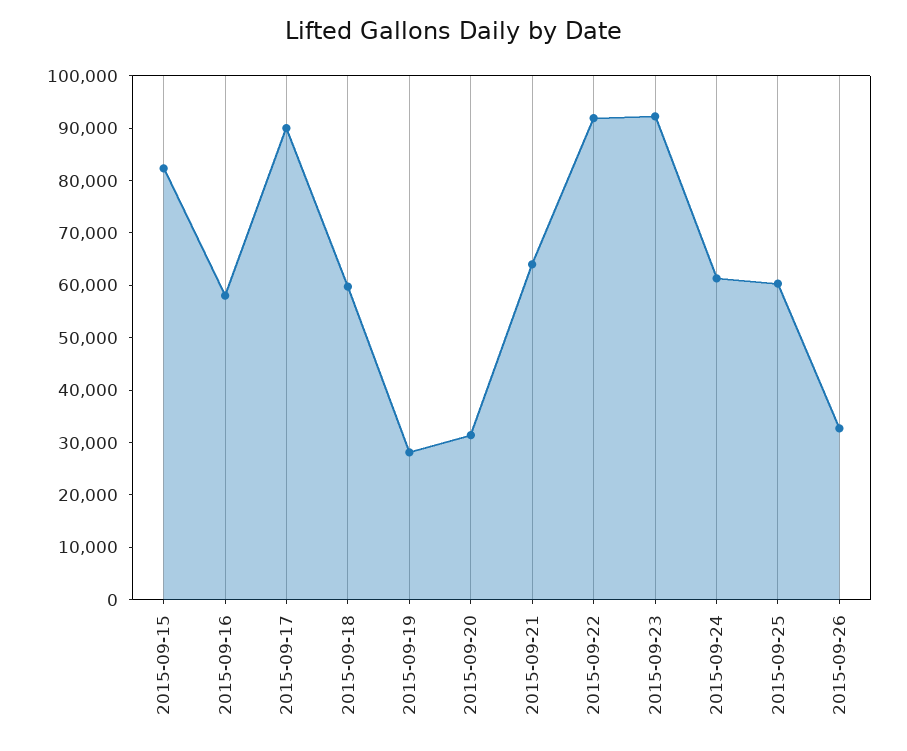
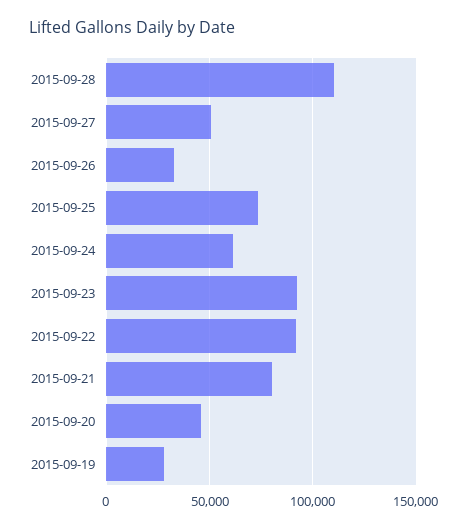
2015-09-15: 82000 -> none
2015-09-16: 58000 -> none
2015-09-17: 90000 -> none
2015-09-18: 60000 -> none
2015-09-20: 32000 -> 45000
2015-09-21: 64000 -> 80000
2015-09-25: 60000 -> 75000
2015-09-28: none -> 110000
2015-09-27: none -> 50000

